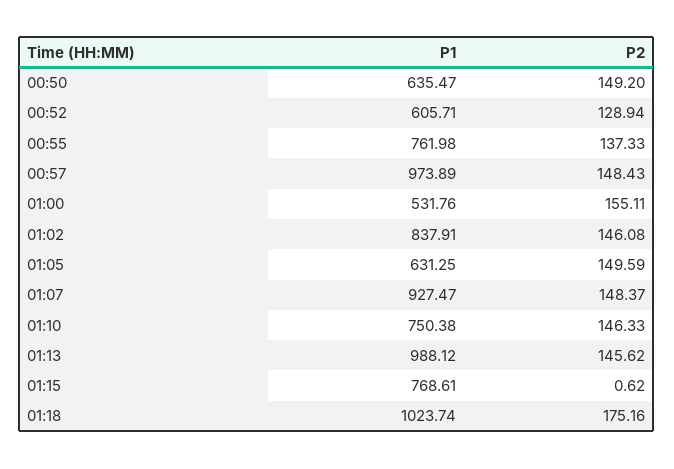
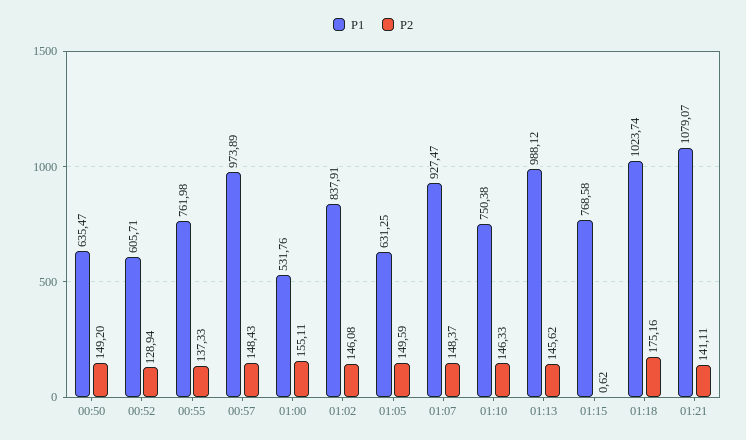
P1, 01:15: 768.61 -> 768.58
P1, 01:21: none -> 1079.07
P2, 01:21: none -> 141.11

